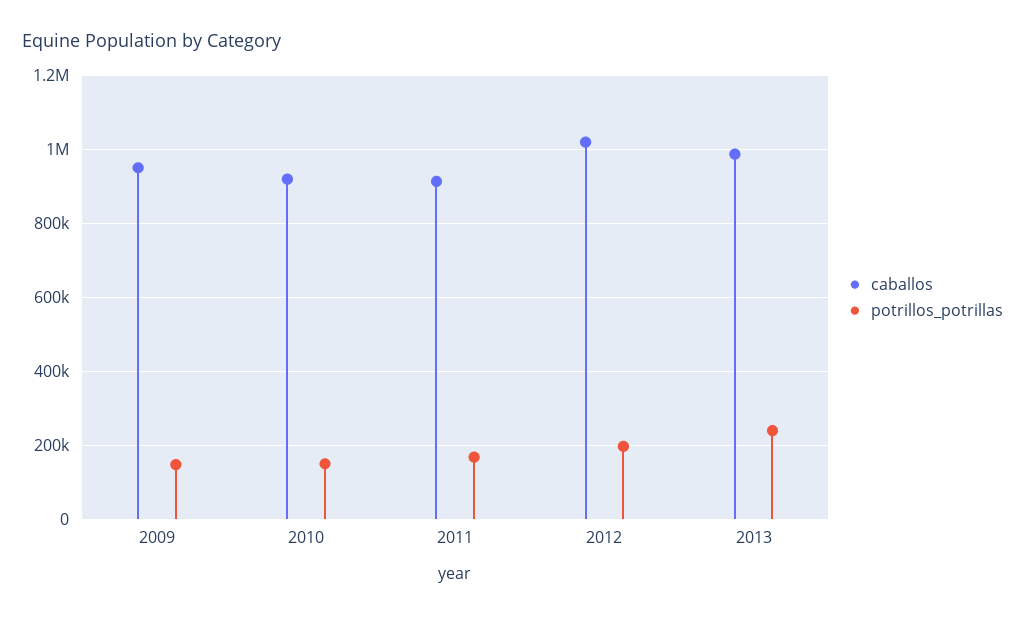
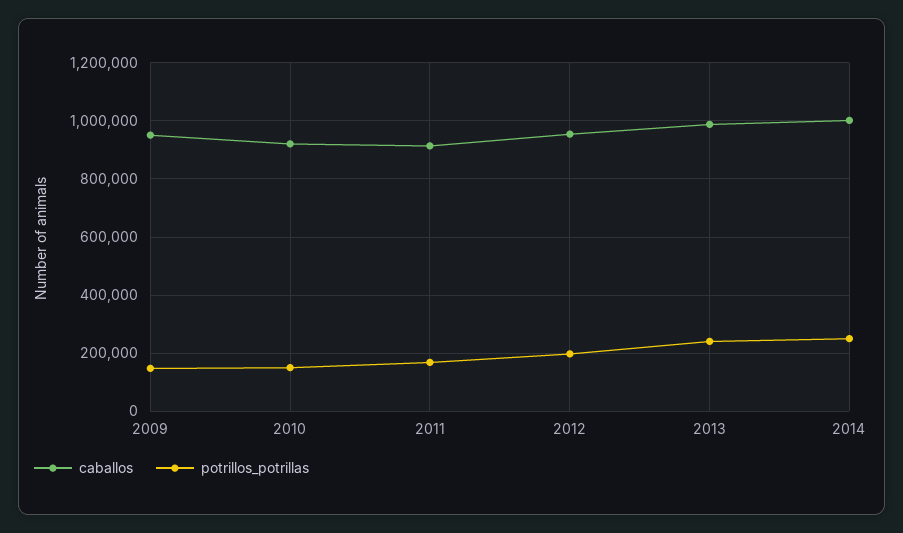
caballos, 2012: 1020000 -> 950000
caballos, 2014: none -> 1000000
potrillos_potrillas, 2014: none -> 250000

